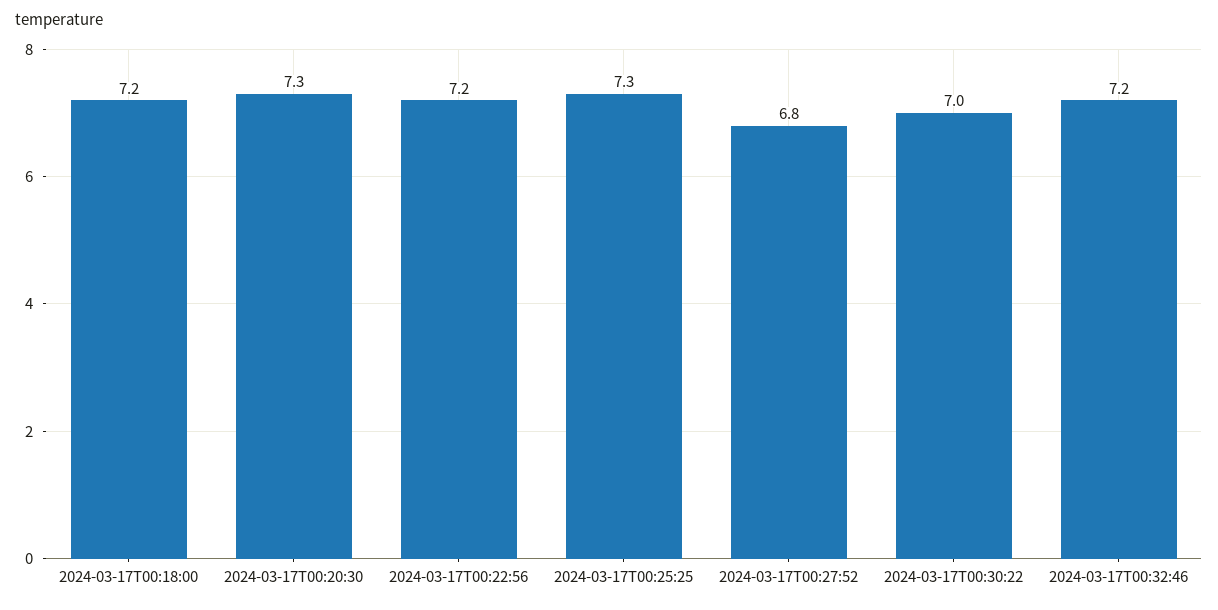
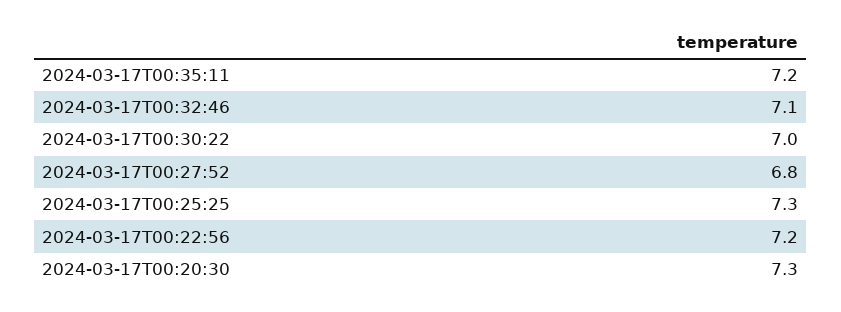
2024-03-17T00:18:00: 7.2 -> none
2024-03-17T00:32:46: 7.2 -> 7.1
2024-03-17T00:35:11: none -> 7.2

